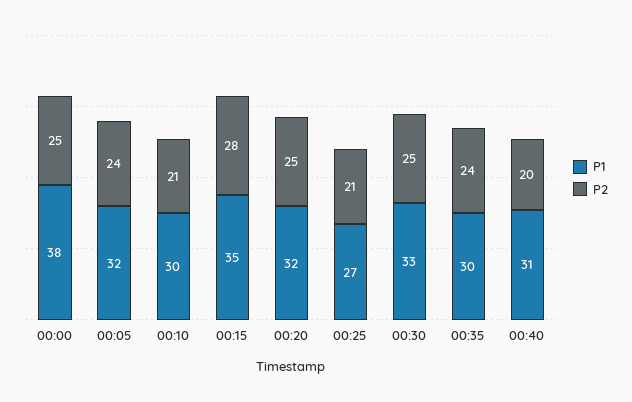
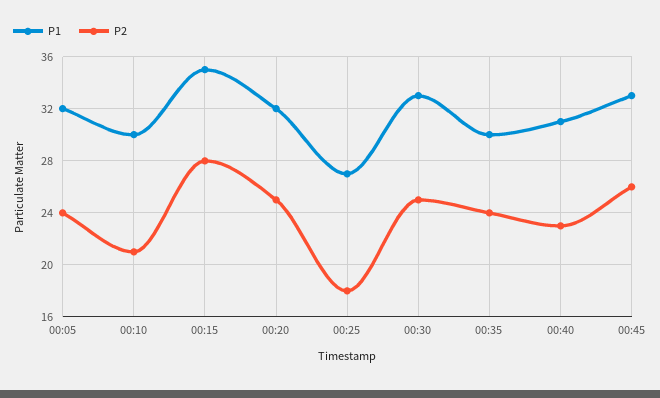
P1, 00:00: 38 -> none
P2, 00:00: 25 -> none
P2, 00:25: 21 -> 18
P2, 00:40: 20 -> 23
P1, 00:45: none -> 33
P2, 00:45: none -> 26

